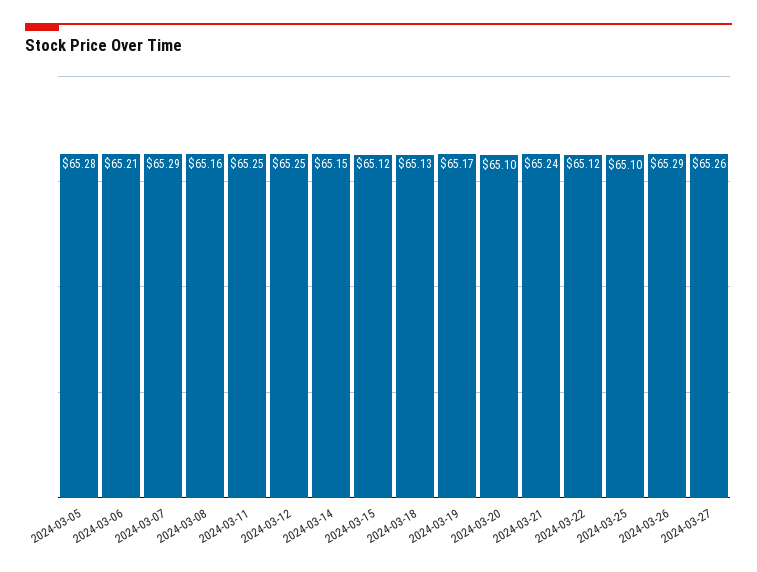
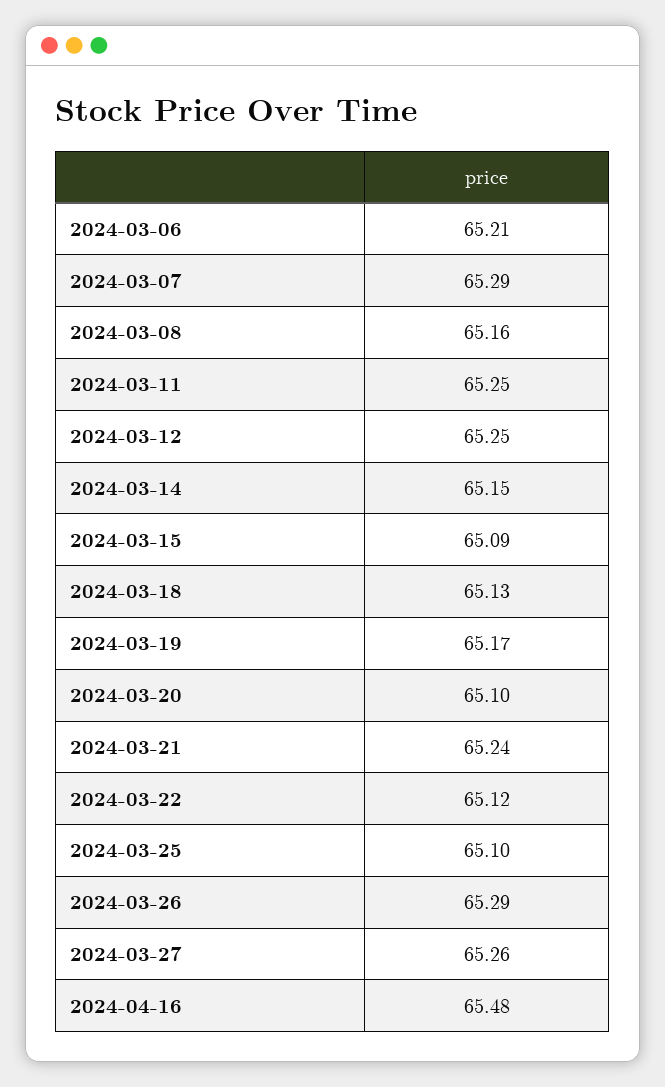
2024-03-05: 65.28 -> none
2024-03-15: 65.12 -> 65.09
2024-04-16: none -> 65.48

